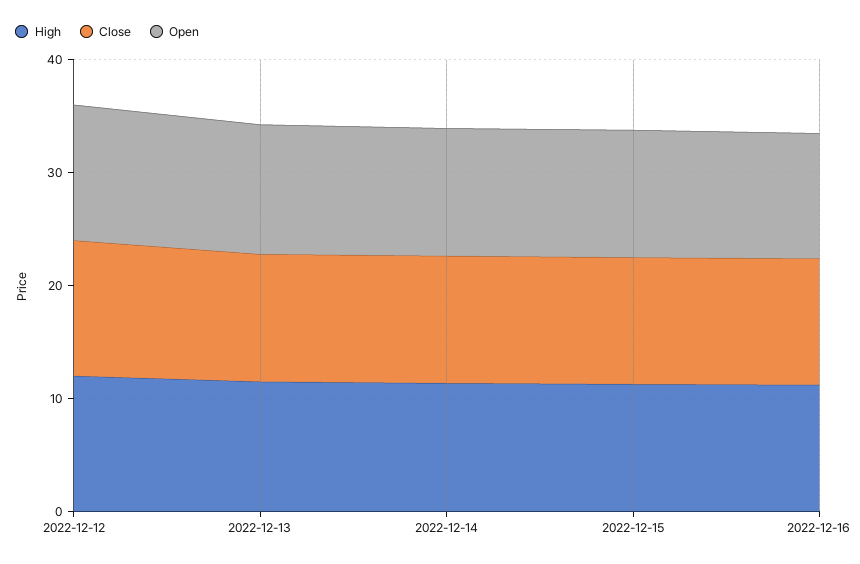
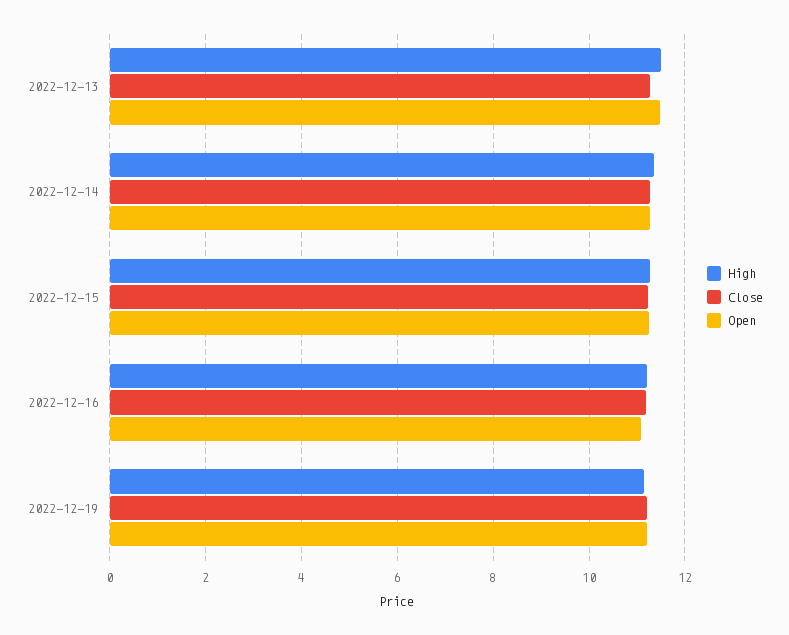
High, 2022-12-12: 12 -> none
Close, 2022-12-12: 12 -> none
Open, 2022-12-12: 12 -> none
High, 2022-12-19: none -> 11.2
Close, 2022-12-19: none -> 11.2
Open, 2022-12-19: none -> 11.2

